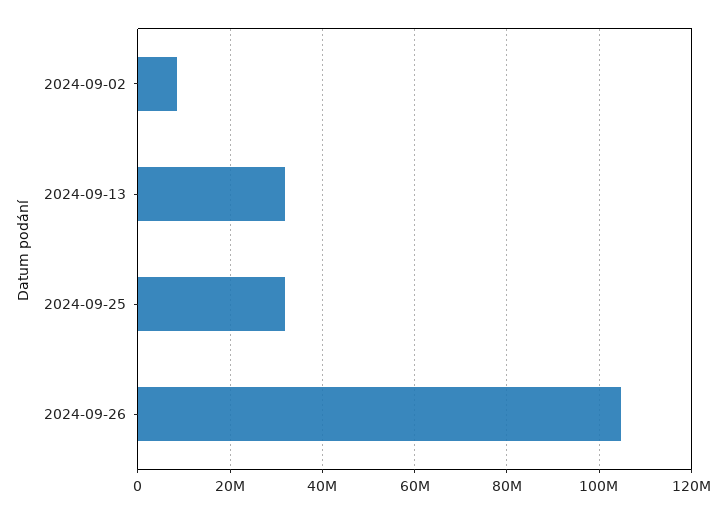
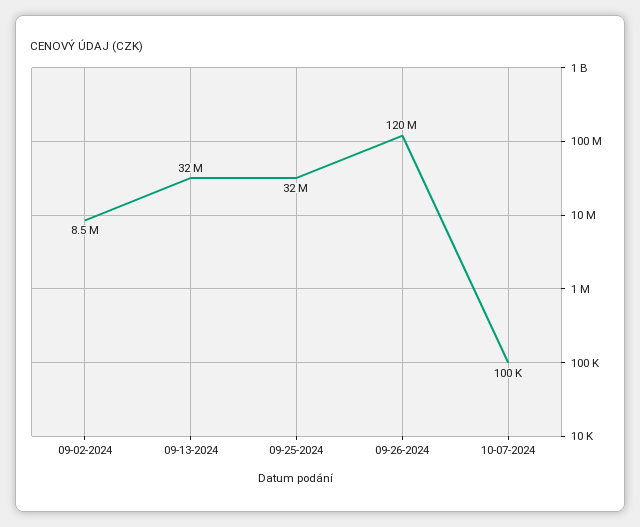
2024-09-26: 104000000 -> 120000000
10-07-2024: none -> 100000

